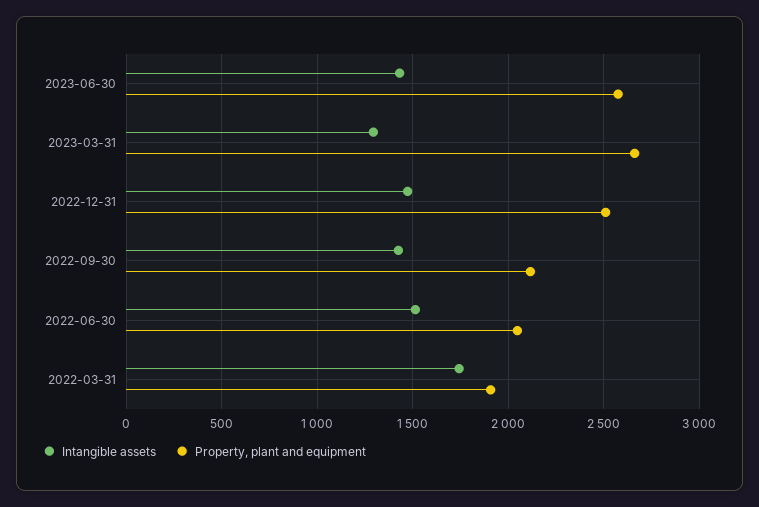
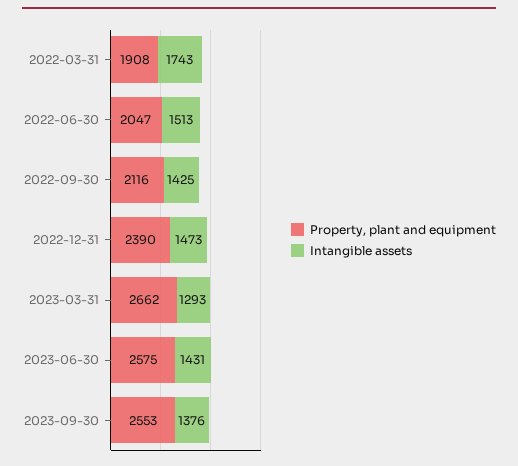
Property, plant and equipment, 2022-12-31: 2500 -> 2390
Property, plant and equipment, 2023-09-30: none -> 2553
Intangible assets, 2023-09-30: none -> 1376

